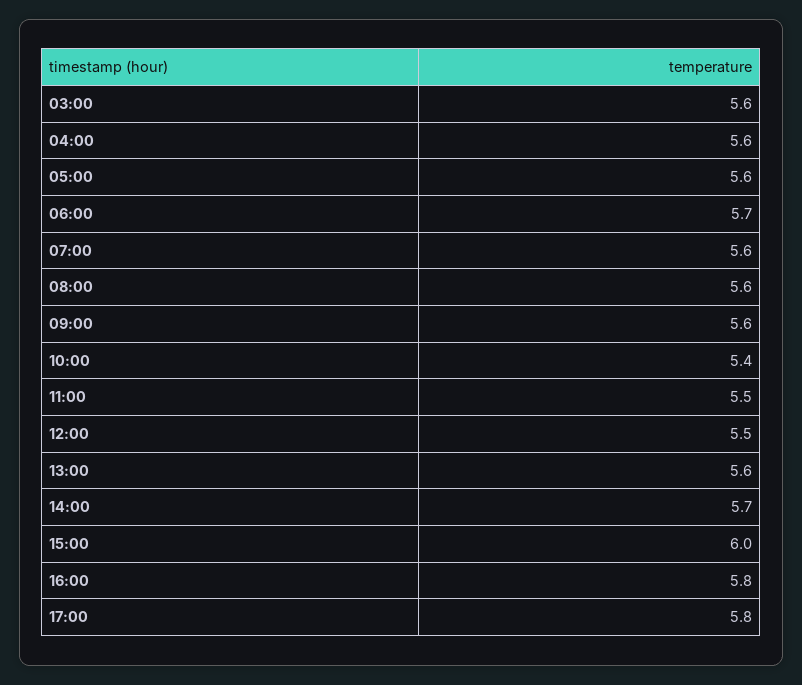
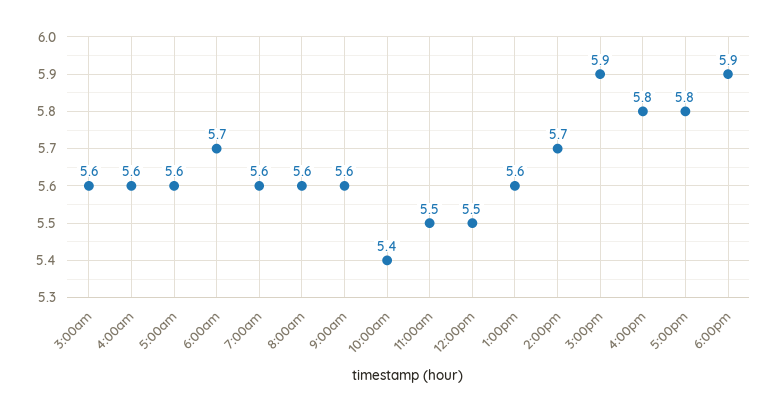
15:00: 6 -> 5.9
6:00pm: none -> 5.9

